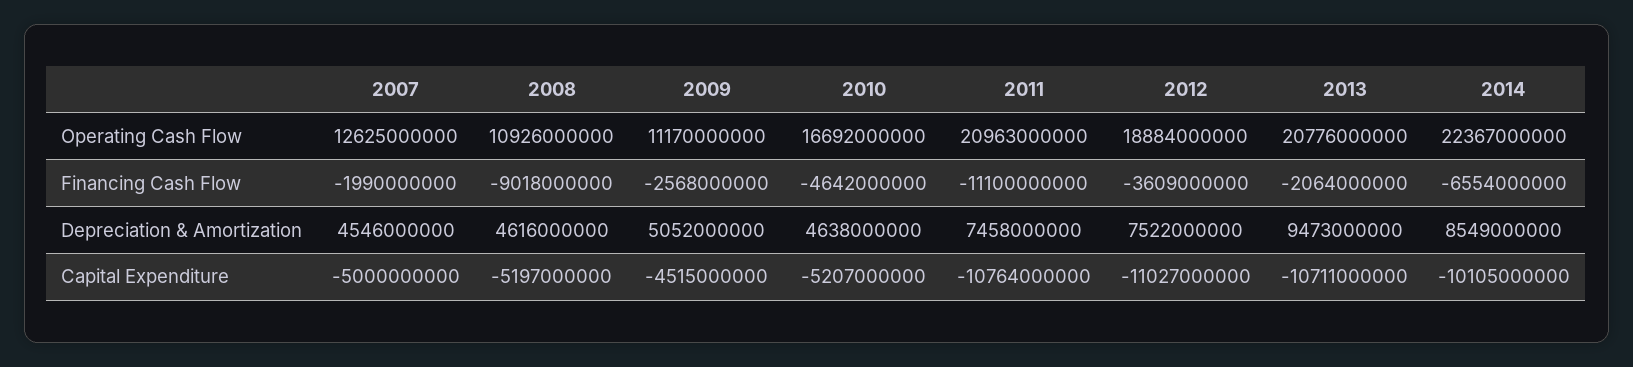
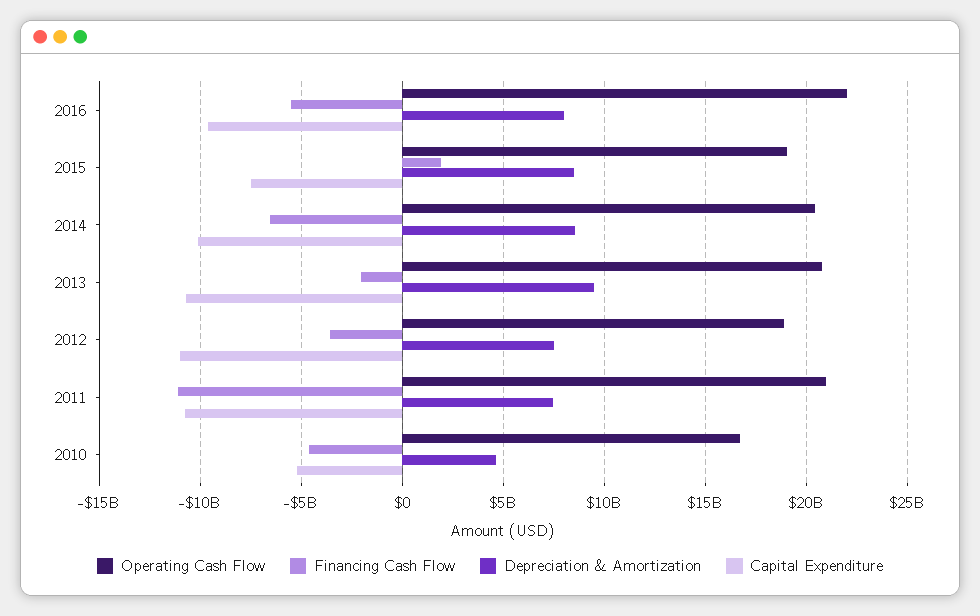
Operating Cash Flow, 2007: 12625000000 -> none
Operating Cash Flow, 2008: 10926000000 -> none
Operating Cash Flow, 2009: 11170000000 -> none
Operating Cash Flow, 2014: 22367000000 -> 20500000000
Financing Cash Flow, 2007: -1990000000 -> none
Financing Cash Flow, 2008: -9018000000 -> none
Financing Cash Flow, 2009: -2568000000 -> none
Depreciation & Amortization, 2007: 4546000000 -> none
Depreciation & Amortization, 2008: 4616000000 -> none
Depreciation & Amortization, 2009: 5052000000 -> none
Capital Expenditure, 2007: -5000000000 -> none
Capital Expenditure, 2008: -5197000000 -> none
Capital Expenditure, 2009: -4515000000 -> none
Operating Cash Flow, 2016: none -> 22000000000
Financing Cash Flow, 2016: none -> -5500000000
Depreciation & Amortization, 2016: none -> 8000000000
Capital Expenditure, 2016: none -> -9500000000
Operating Cash Flow, 2015: none -> 19000000000
Financing Cash Flow, 2015: none -> 2000000000
Depreciation & Amortization, 2015: none -> 8500000000
Capital Expenditure, 2015: none -> -7500000000

